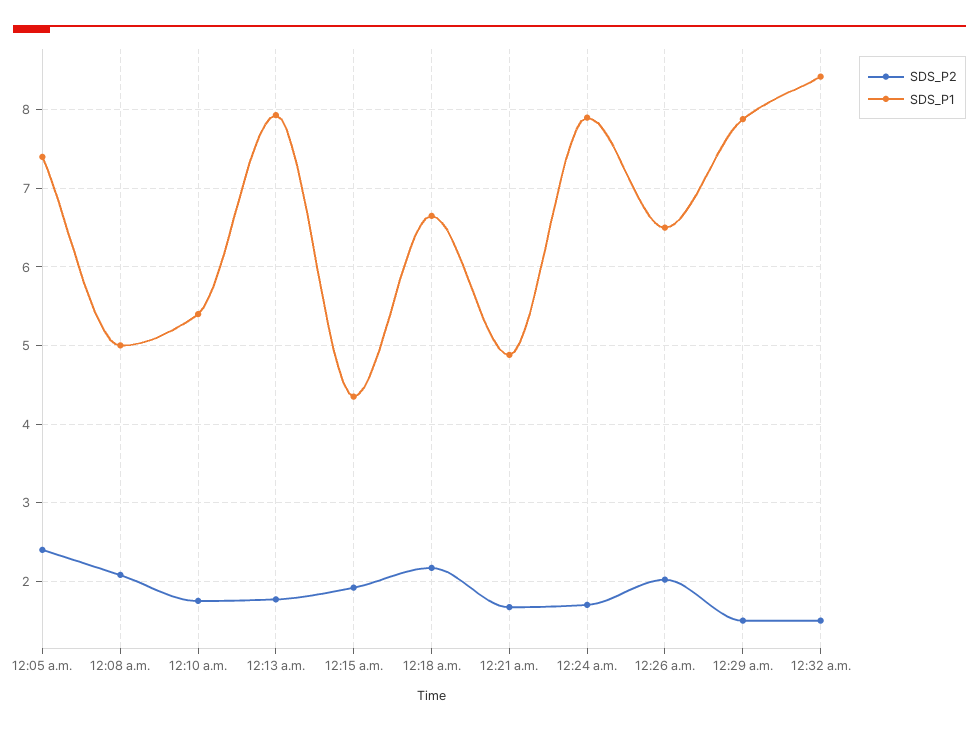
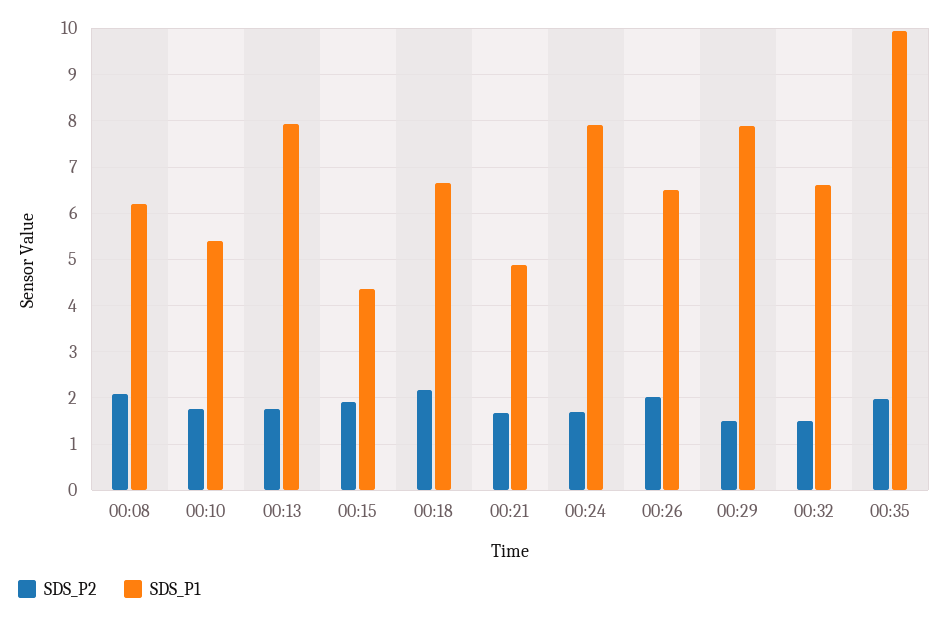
SDS_P2, 12:05 a.m.: 2.4 -> none
SDS_P1, 12:05 a.m.: 7.4 -> none
SDS_P1, 12:08 a.m.: 5 -> 6.2
SDS_P1, 12:32 a.m.: 8.4 -> 6.6
SDS_P2, 00:35: none -> 2
SDS_P1, 00:35: none -> 10

